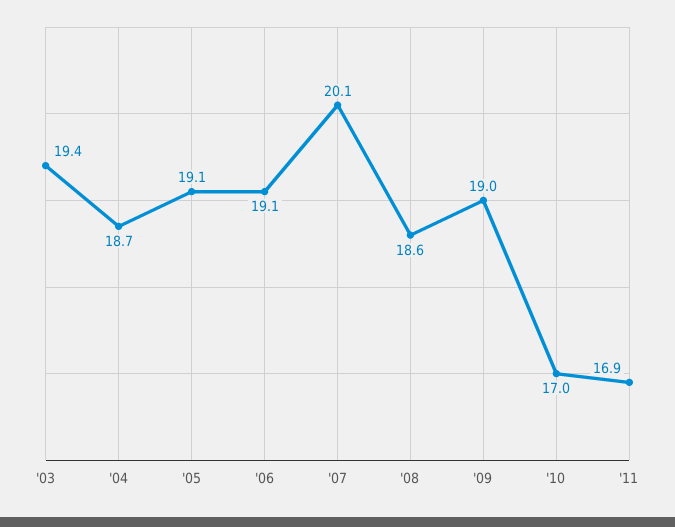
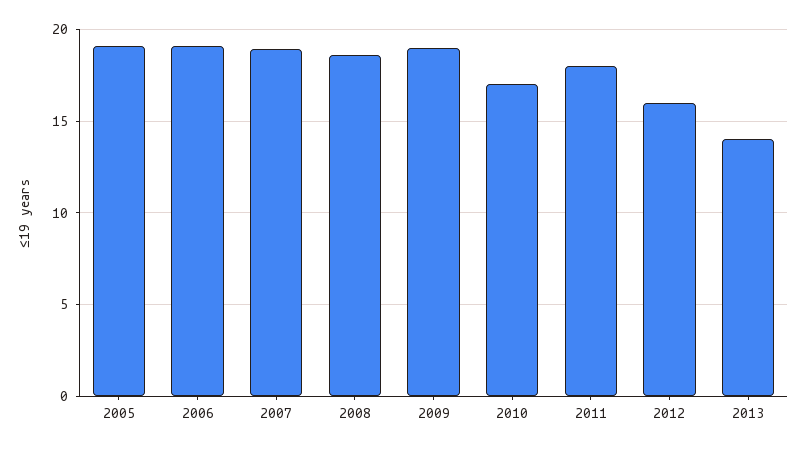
'03: 19.4 -> none
'04: 18.7 -> none
'07: 20.1 -> 19
'11: 16.9 -> 18
2012: none -> 16
2013: none -> 14

